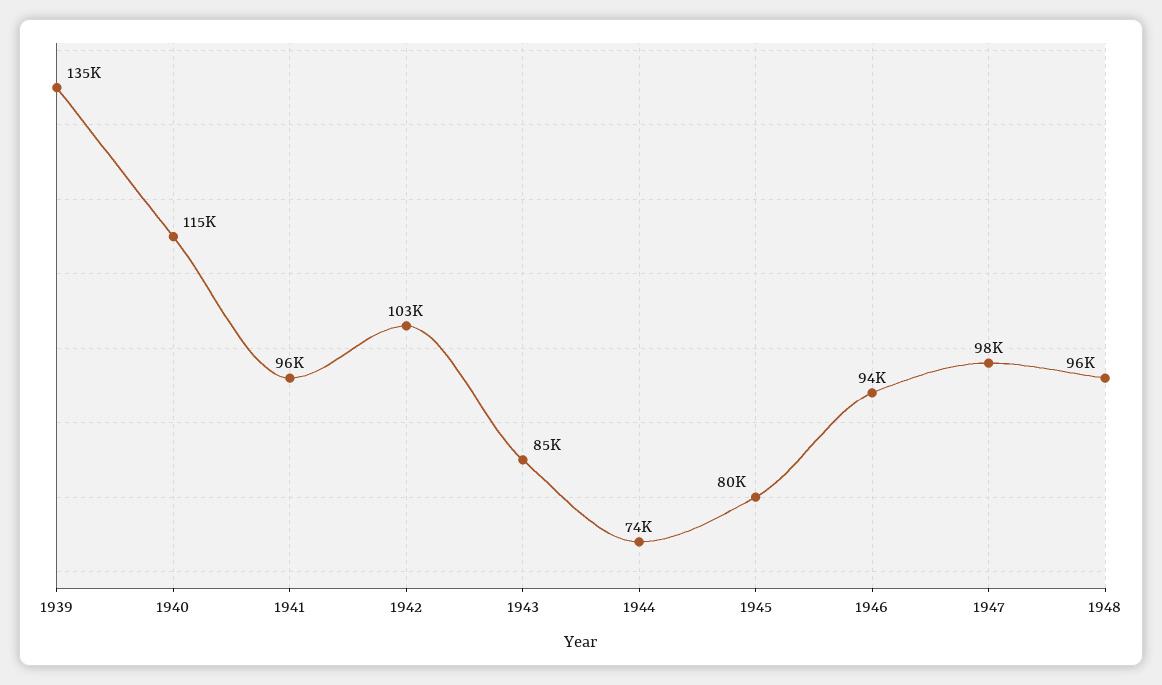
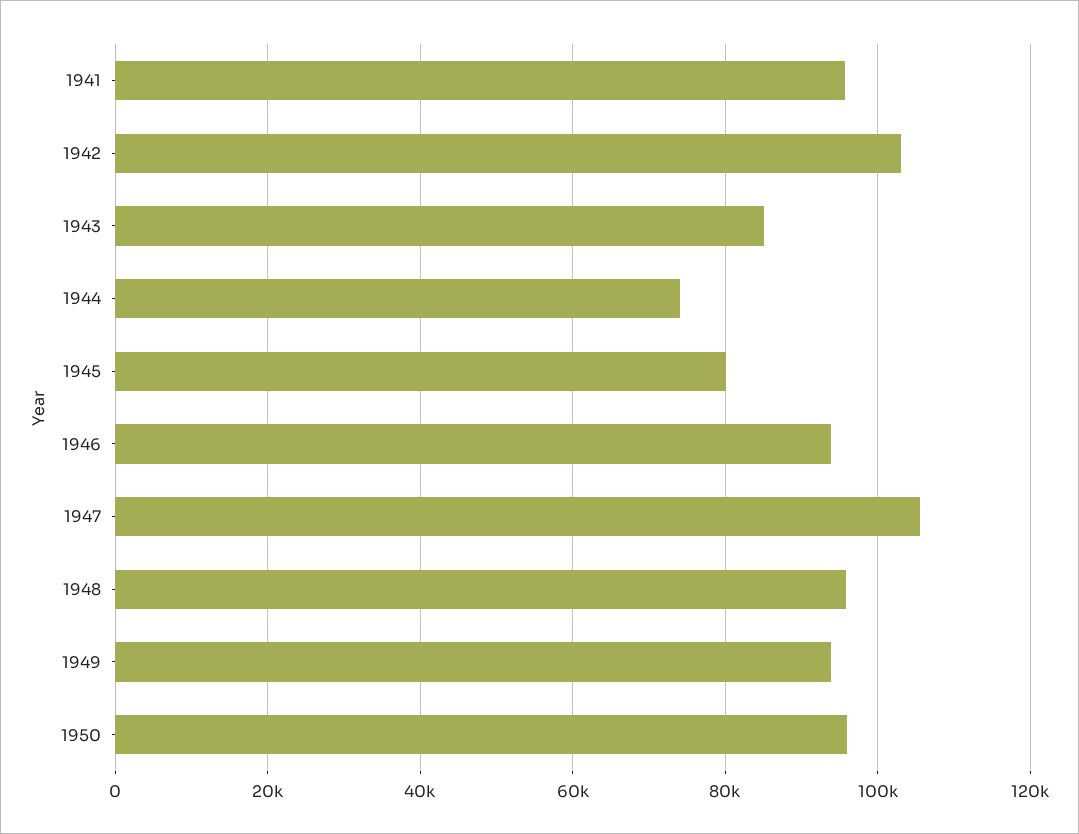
1939: 135000 -> none
1940: 115000 -> none
1947: 98000 -> 106000
1949: none -> 94000
1950: none -> 96000

